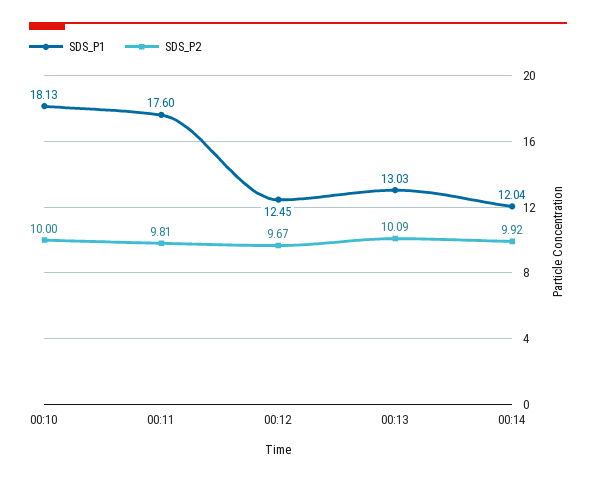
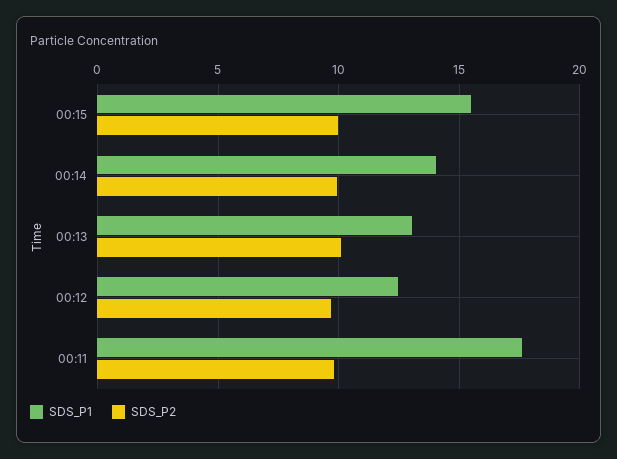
SDS_P1, 00:10: 18.13 -> none
SDS_P2, 00:10: 10 -> none
SDS_P1, 00:14: 12.04 -> 14
SDS_P1, 00:15: none -> 15.5
SDS_P2, 00:15: none -> 10

